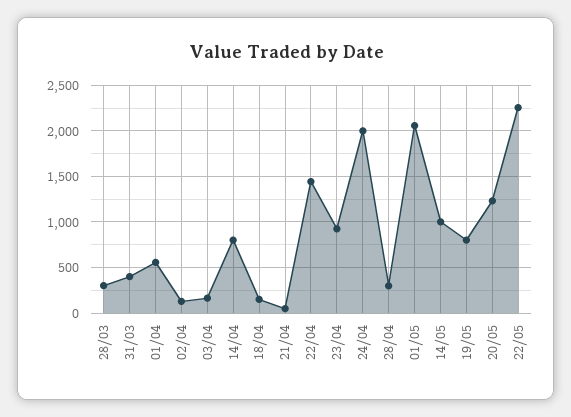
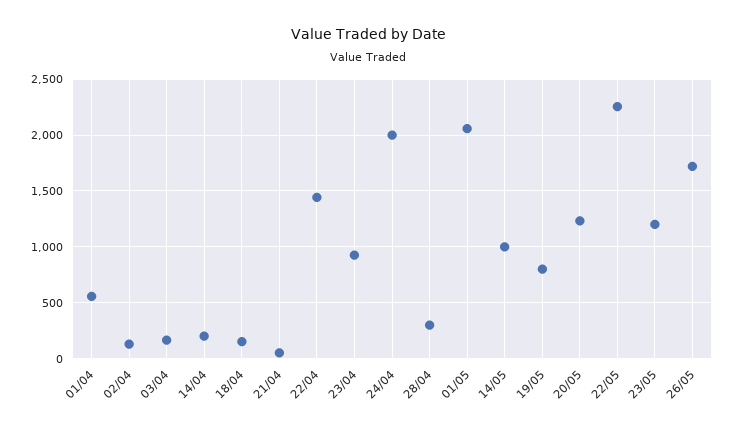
28/03: 300 -> none
31/03: 400 -> none
14/04: 800 -> 200
23/05: none -> 1200
26/05: none -> 1700

